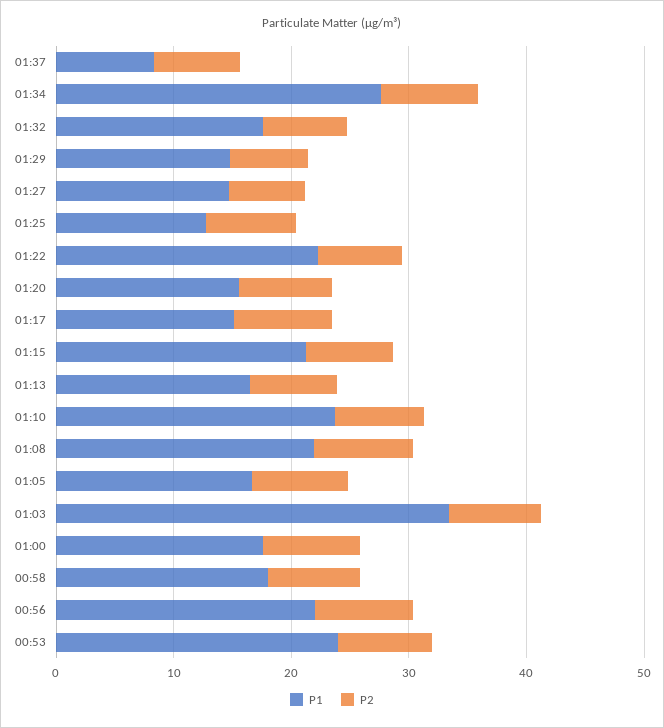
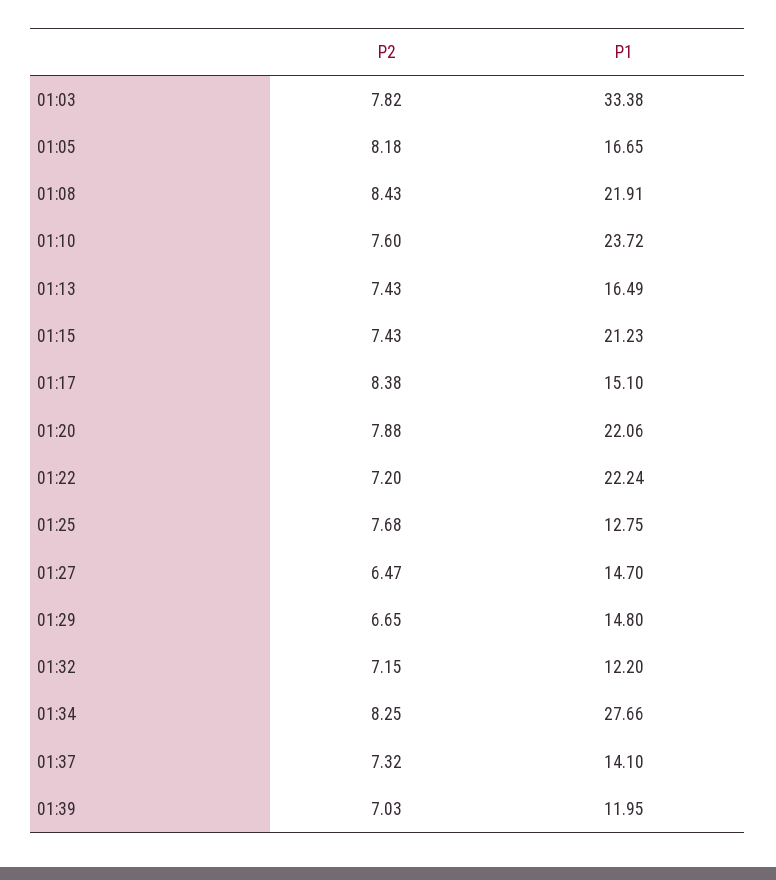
P1, 01:37: 8 -> 14.1
P1, 01:32: 18 -> 12.2
P1, 01:20: 16 -> 22.06
P1, 01:00: 18 -> none
P2, 01:00: 8 -> none
P1, 00:58: 18 -> none
P2, 00:58: 8 -> none
P1, 00:56: 22 -> none
P2, 00:56: 8 -> none
P1, 00:53: 24 -> none
P2, 00:53: 8 -> none
P2, 01:39: none -> 7.03
P1, 01:39: none -> 11.95

